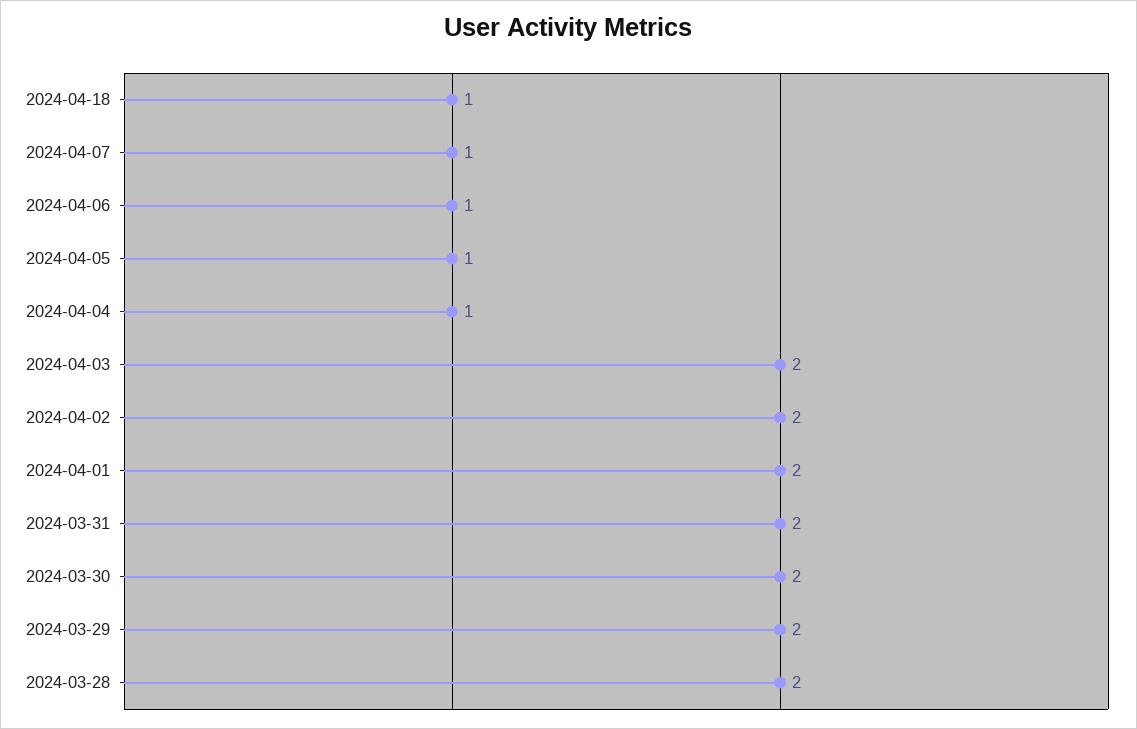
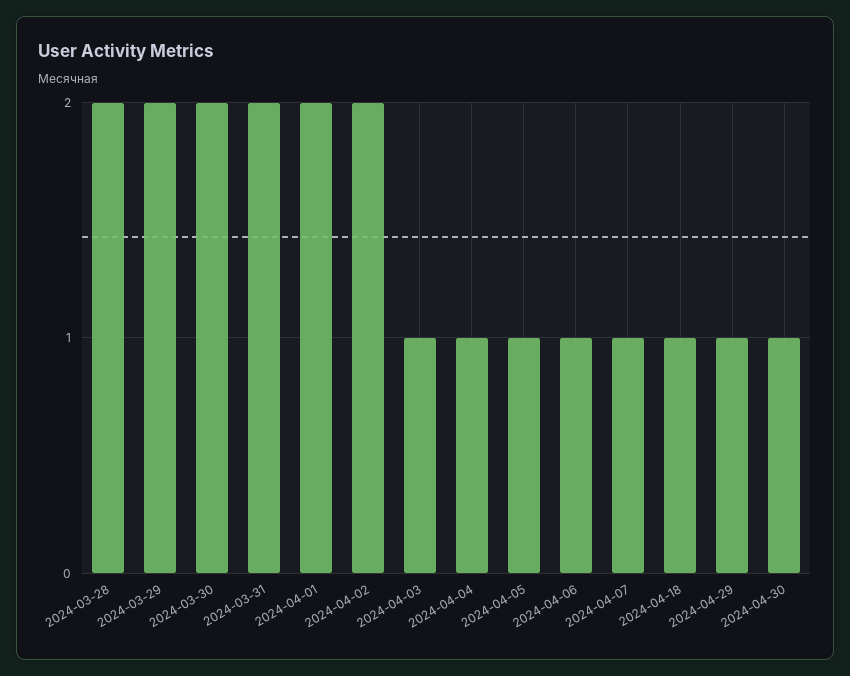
2024-04-03: 2 -> 1
2024-04-29: none -> 1
2024-04-30: none -> 1

